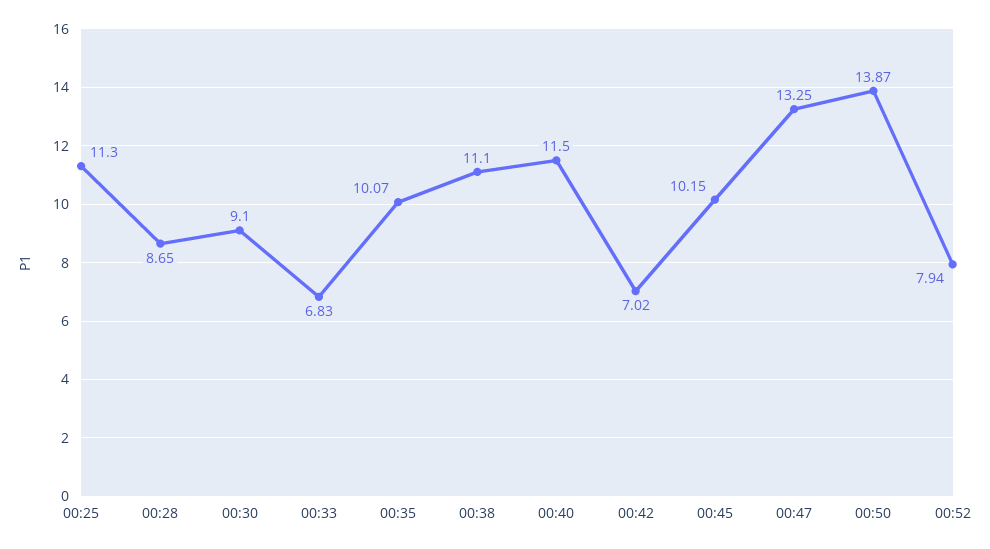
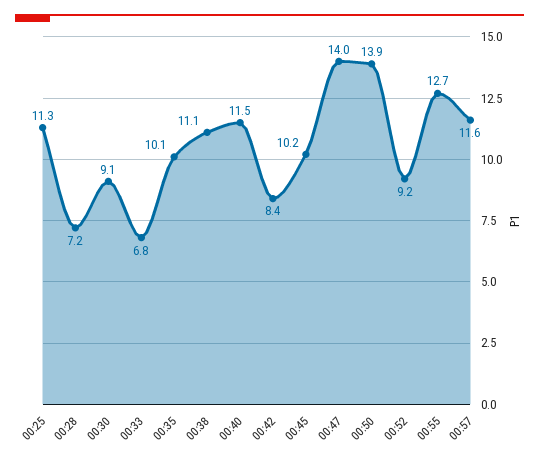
00:28: 8.65 -> 7.2
00:42: 7.02 -> 8.4
00:47: 13.25 -> 14
00:52: 7.94 -> 9.2
00:55: none -> 12.7
00:57: none -> 11.6

